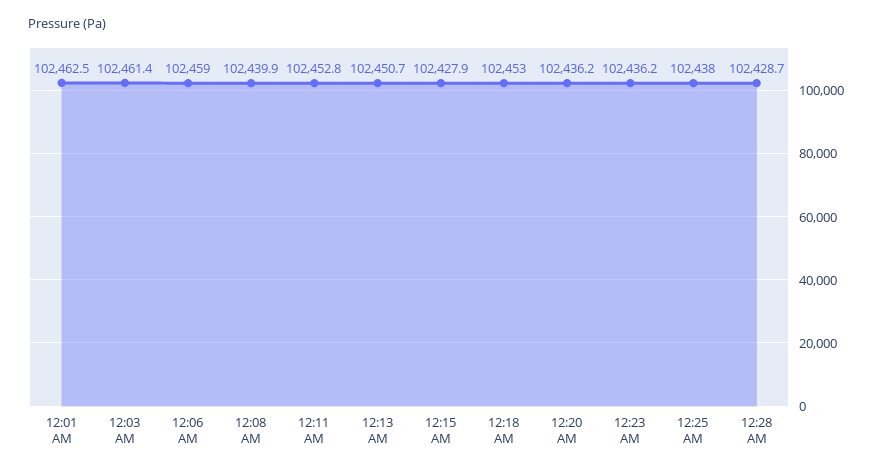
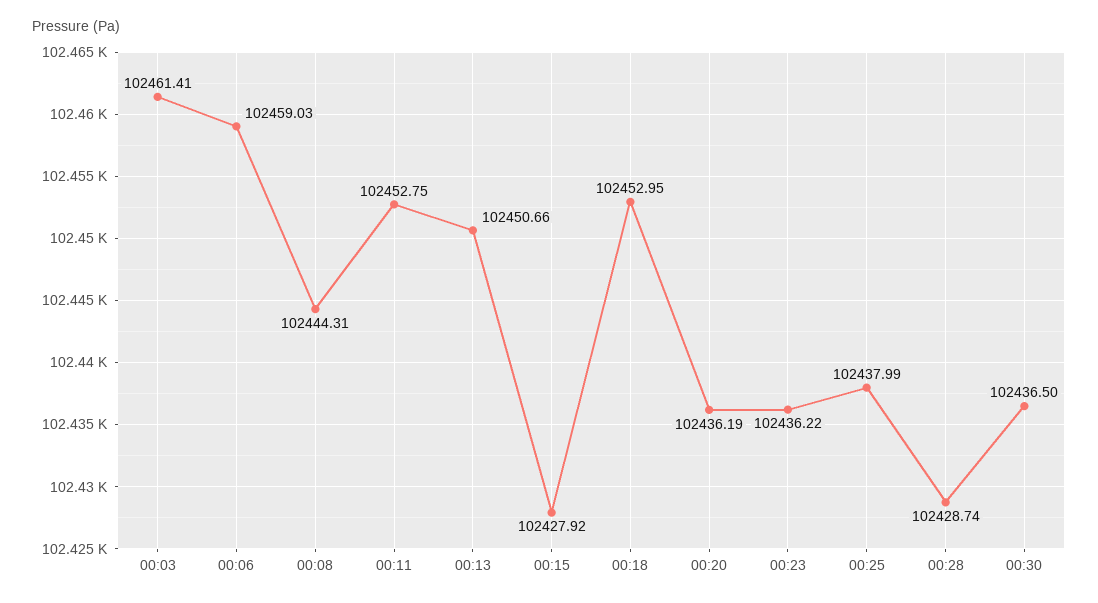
12:01 AM: 102462.5 -> none
12:08 AM: 102439.9 -> 102444.31
00:30: none -> 102436.5

